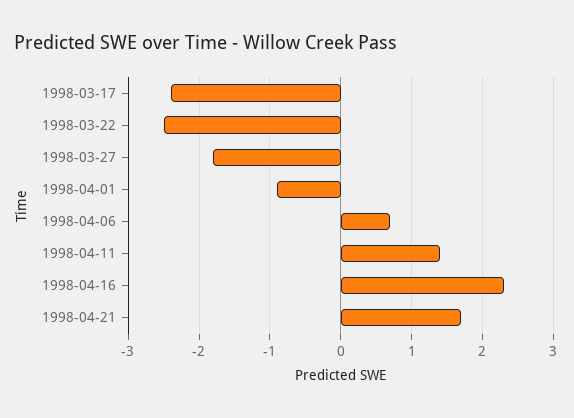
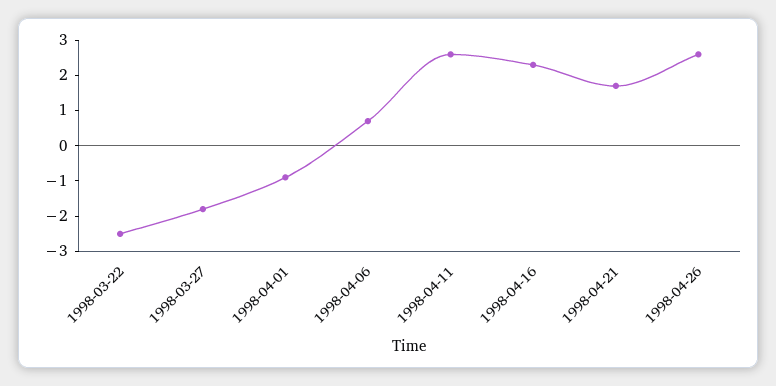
1998-03-17: -2.4 -> none
1998-04-11: 1.4 -> 2.5
1998-04-26: none -> 2.5

